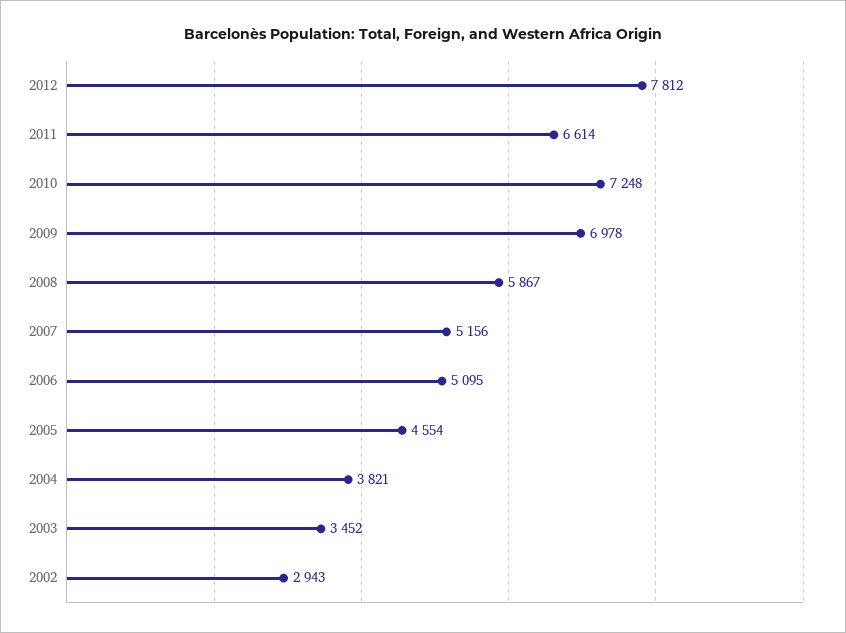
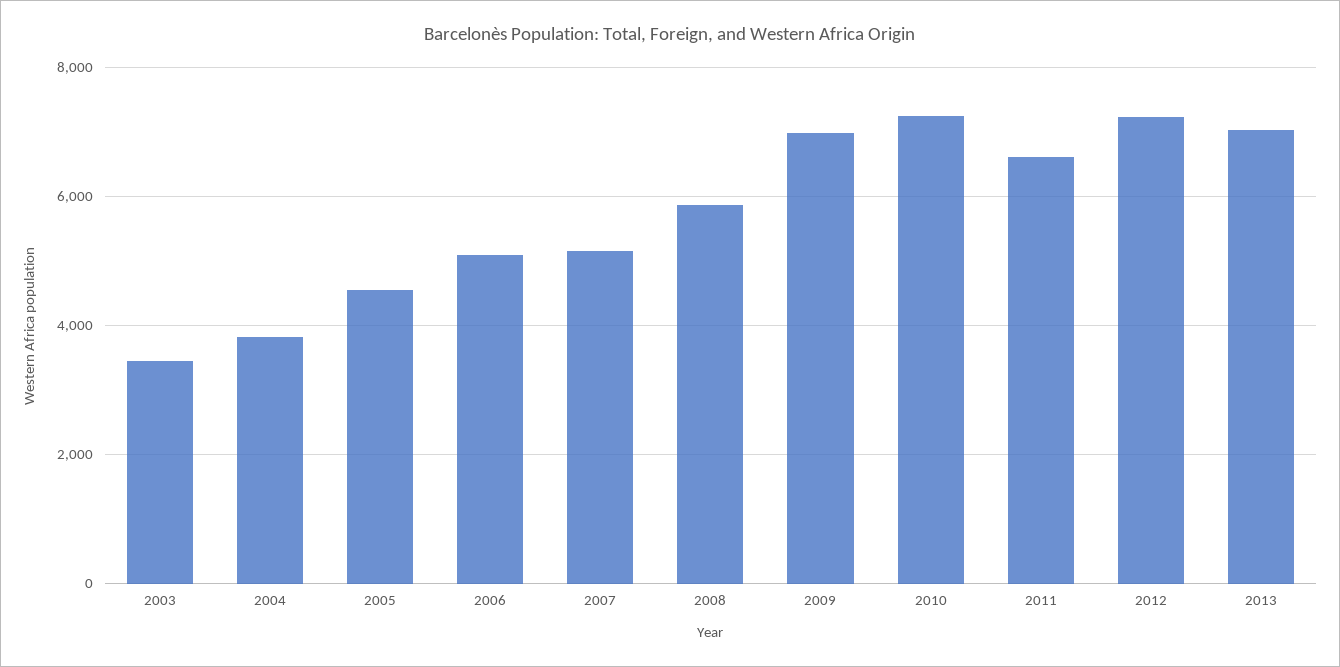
2012: 7812 -> 7200
2002: 2943 -> none
2013: none -> 7000

